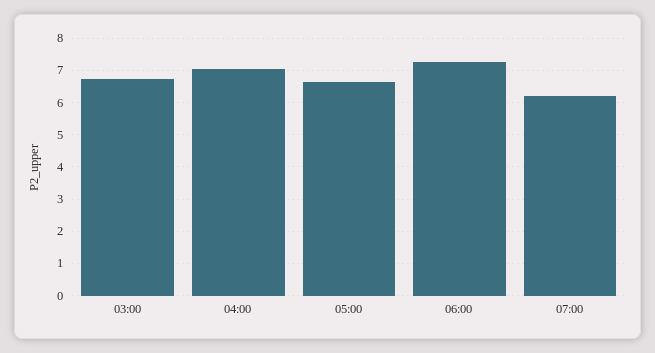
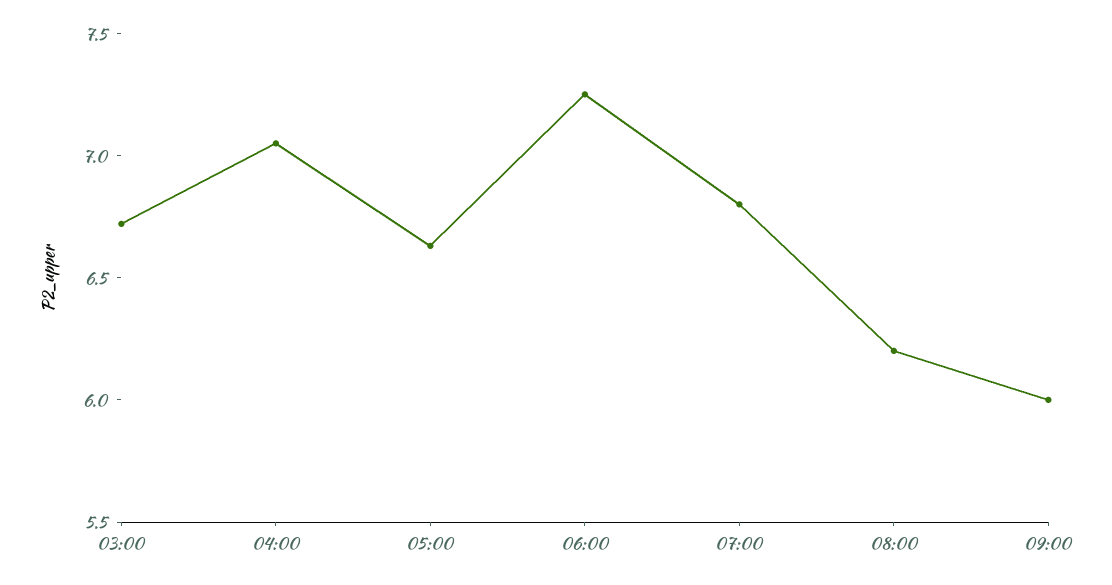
07:00: 6.2 -> 6.8
08:00: none -> 6.2
09:00: none -> 6

